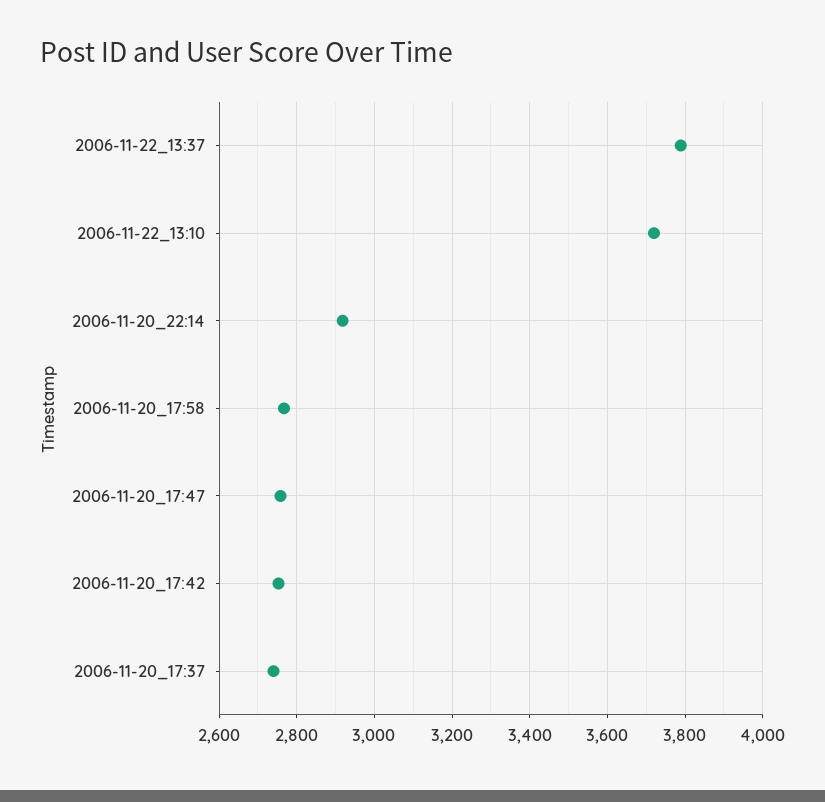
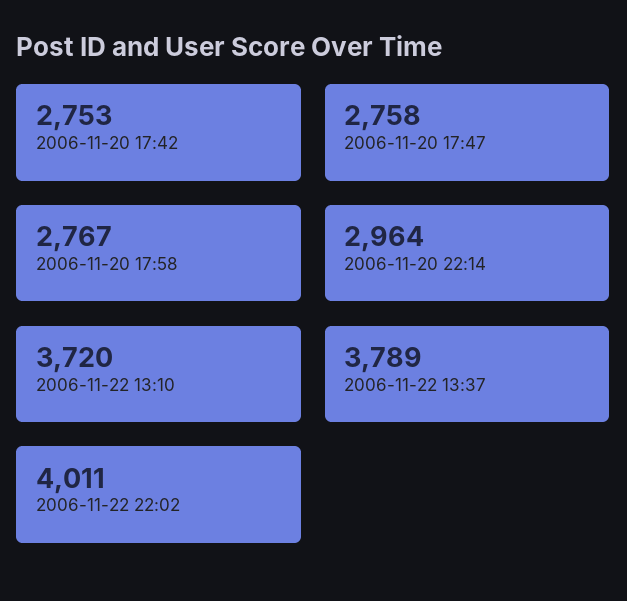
2006-11-20_22:14: 2920 -> 2964
2006-11-20_17:37: 2740 -> none
2006-11-22 22:02: none -> 4011

